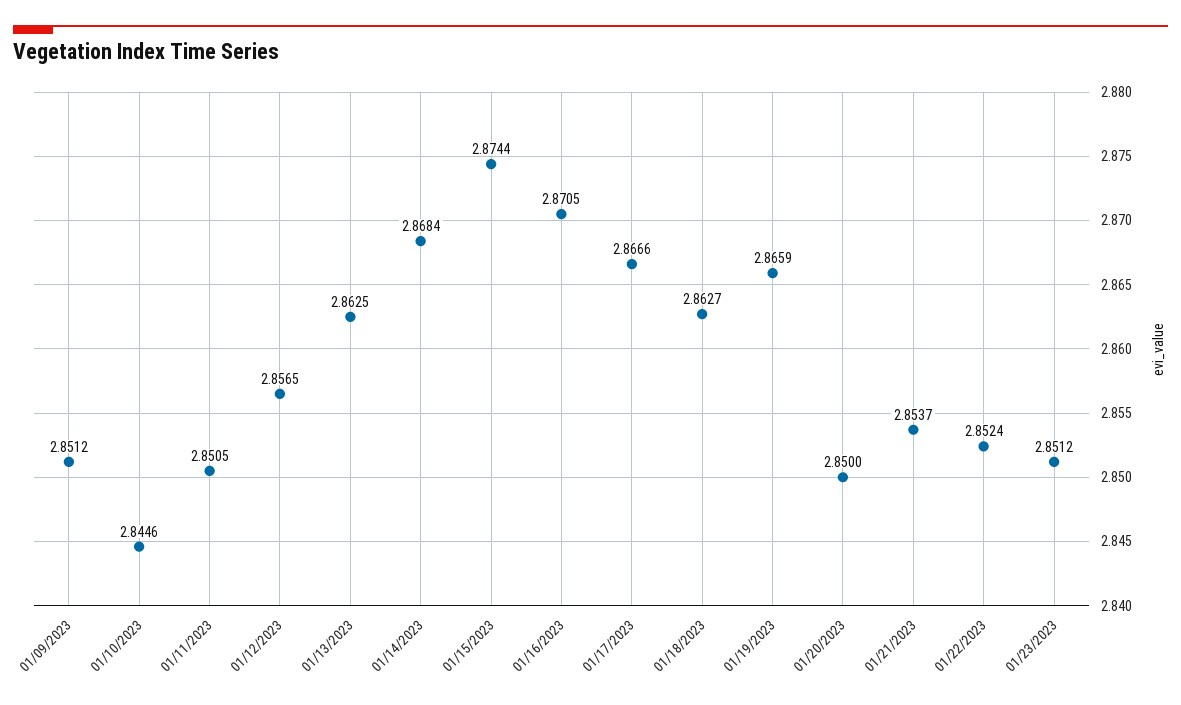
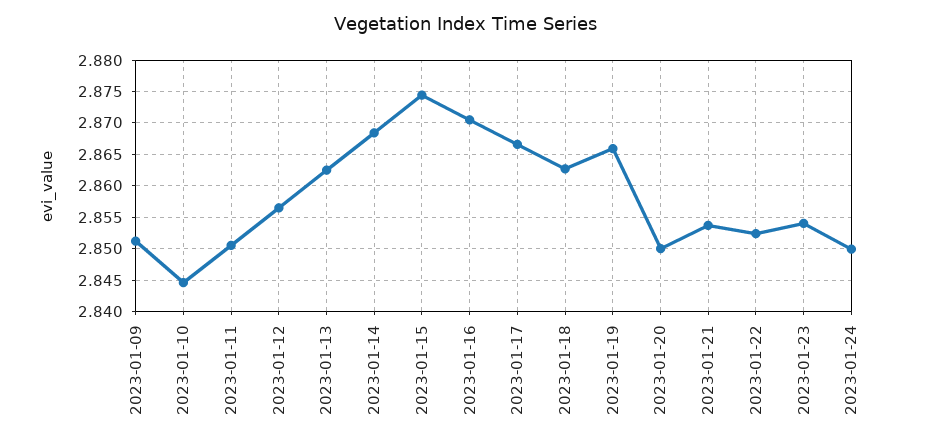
01/23/2023: 2.8512 -> 2.854
2023-01-24: none -> 2.85

